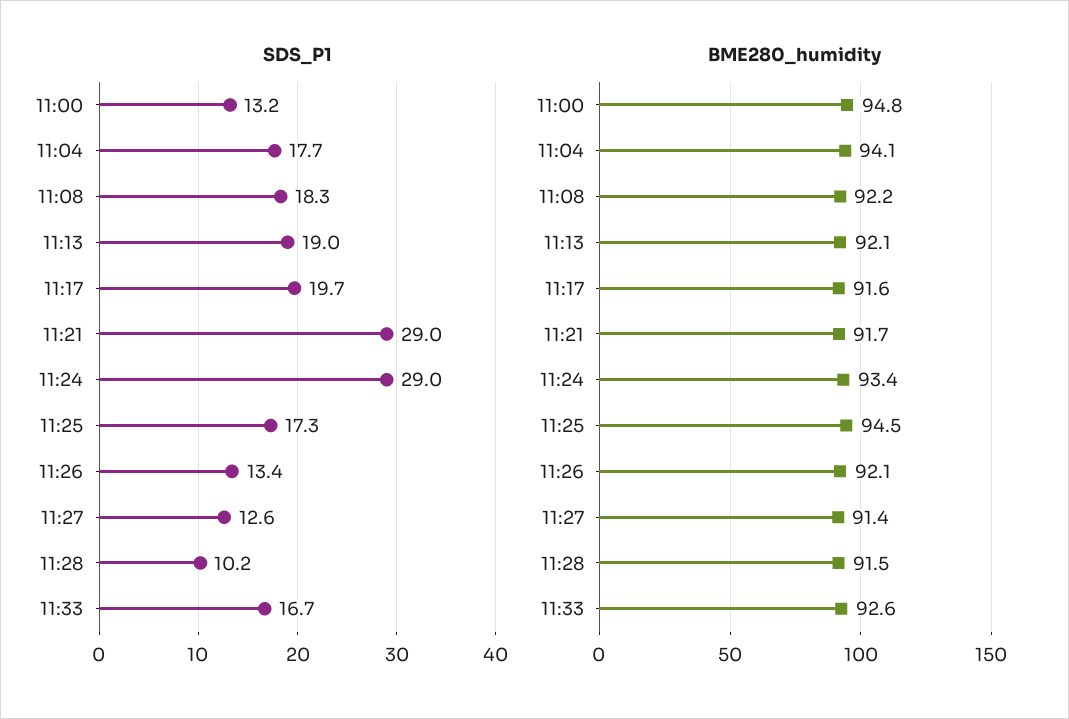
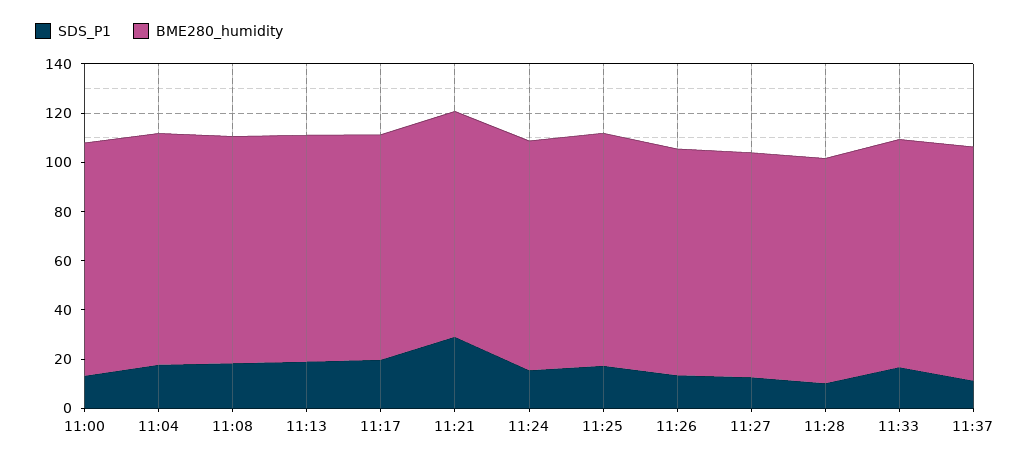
SDS_P1, 11:24: 29 -> 15
SDS_P1, 11:37: none -> 10
BME280_humidity, 11:37: none -> 95

